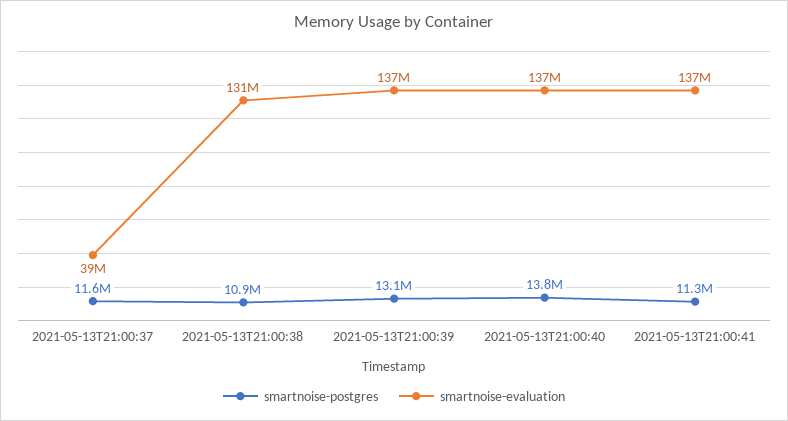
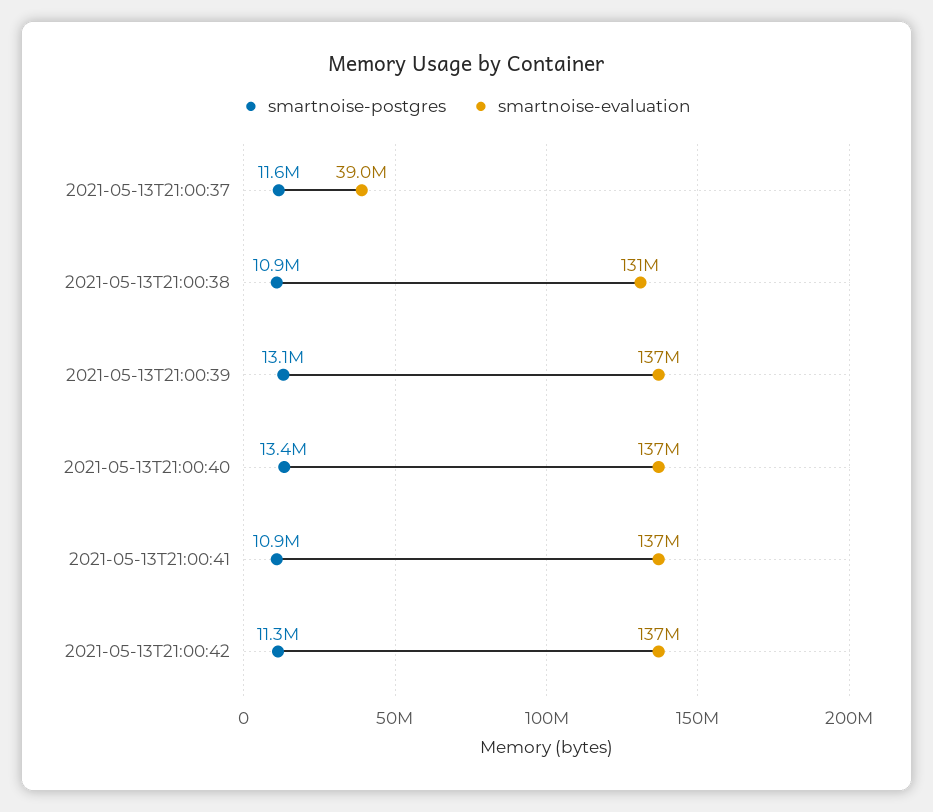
smartnoise-postgres, 2021-05-13T21:00:40: 13800000 -> 13400000
smartnoise-postgres, 2021-05-13T21:00:41: 11300000 -> 10900000
smartnoise-postgres, 2021-05-13T21:00:42: none -> 11300000
smartnoise-evaluation, 2021-05-13T21:00:42: none -> 137000000

